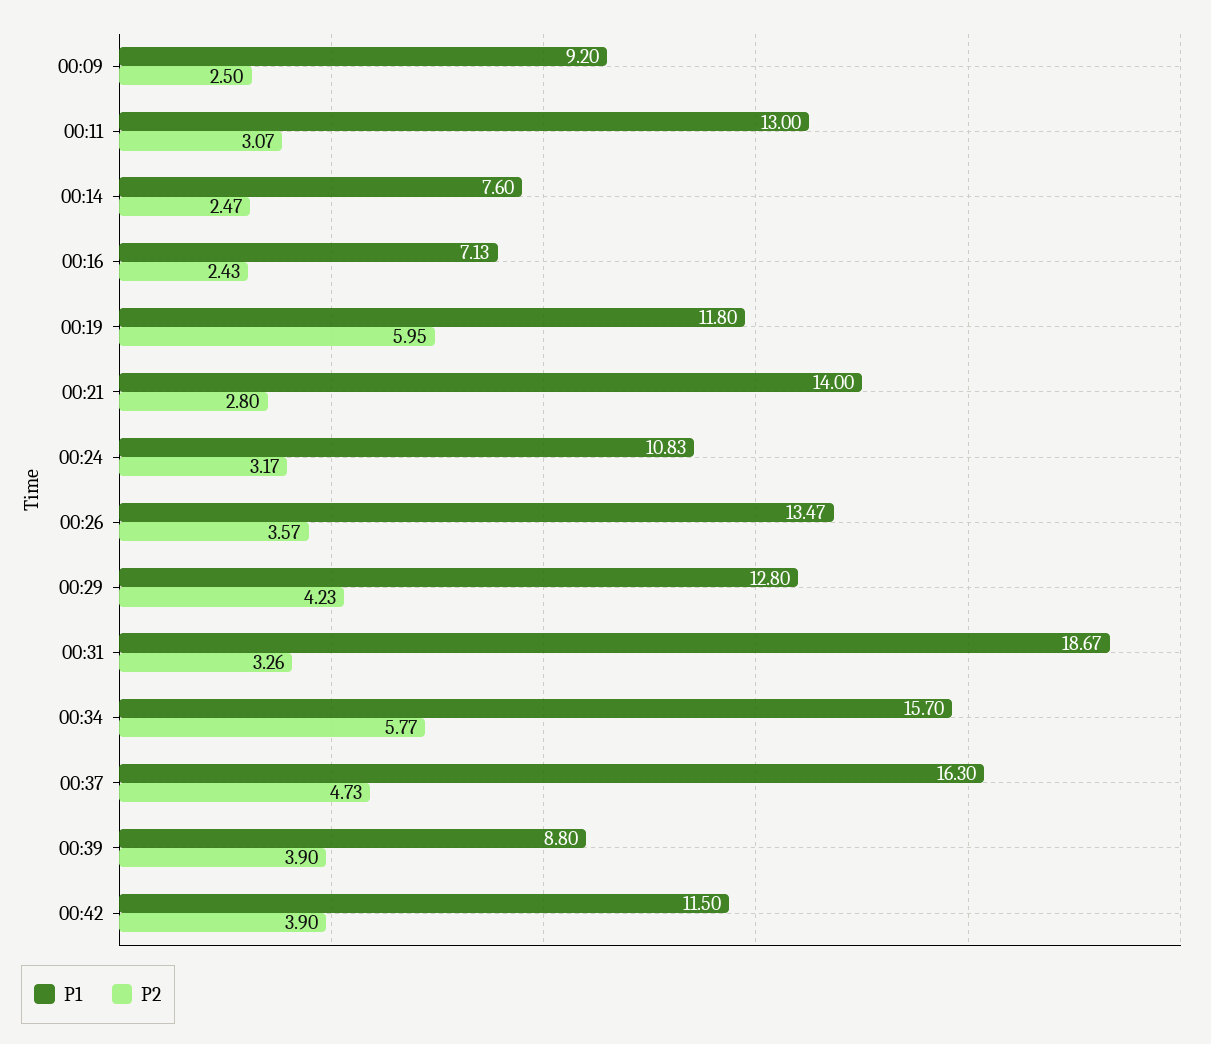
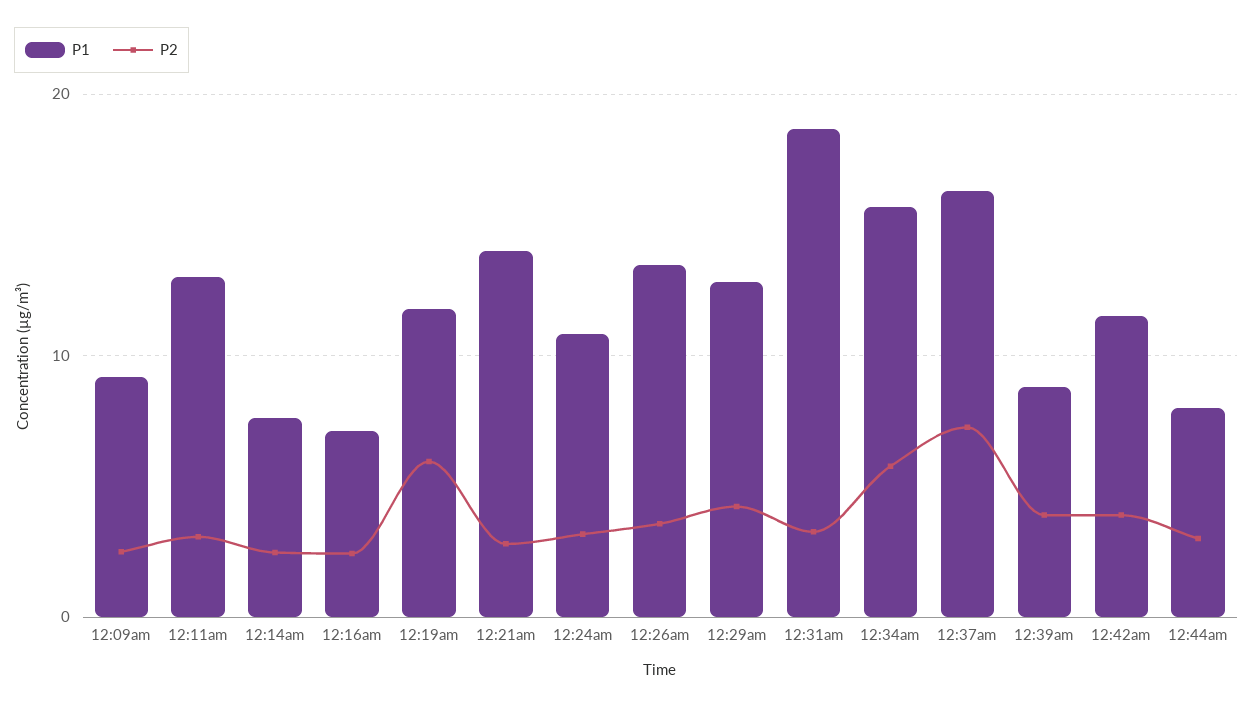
P2, 00:37: 4.73 -> 7
P1, 12:44am: none -> 8
P2, 12:44am: none -> 3

